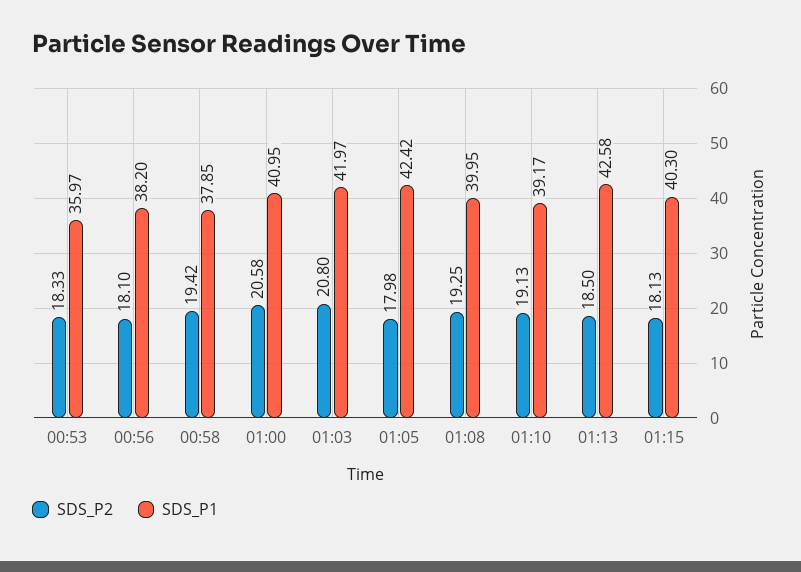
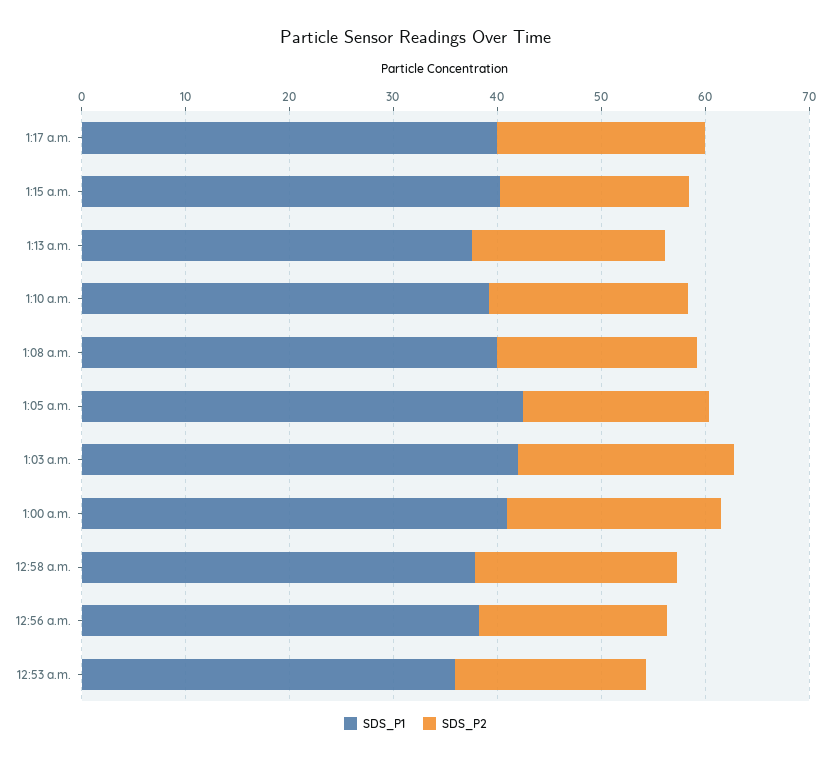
SDS_P1, 01:13: 42.58 -> 38
SDS_P1, 1:17 a.m.: none -> 40
SDS_P2, 1:17 a.m.: none -> 20

